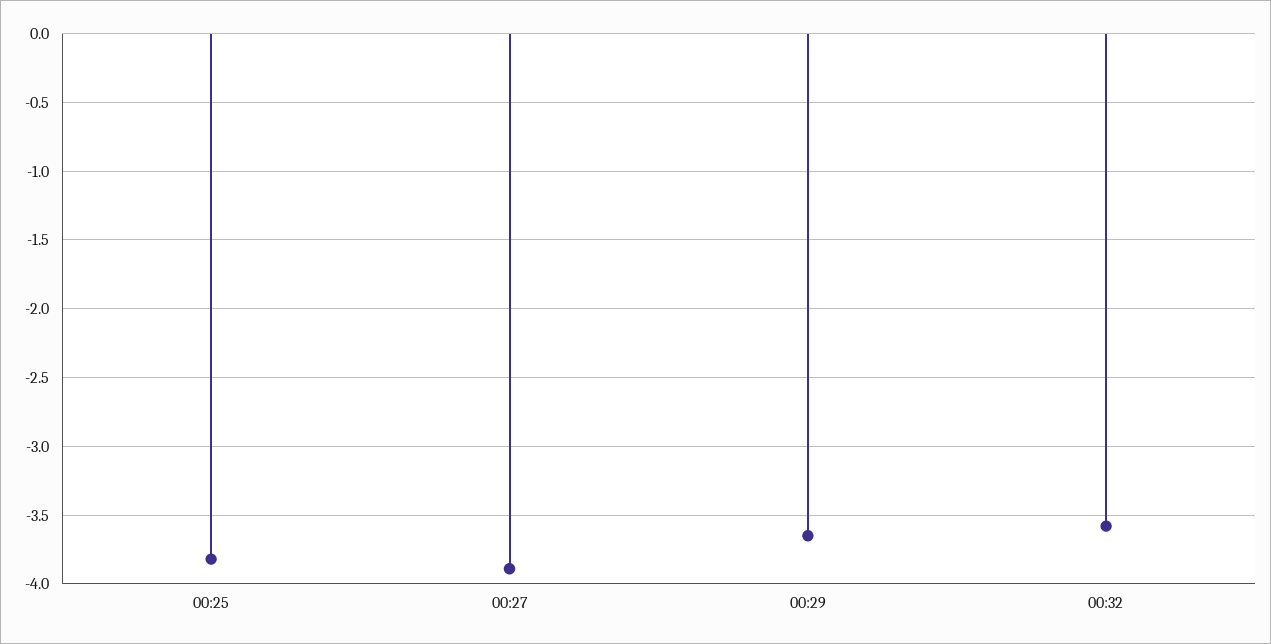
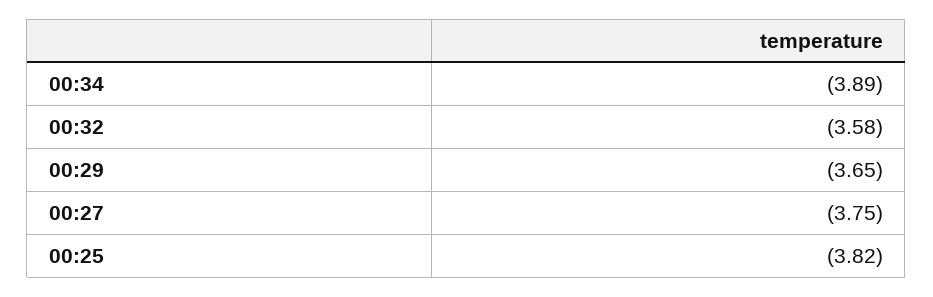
00:27: -3.9 -> -3.75
00:34: none -> -3.89

